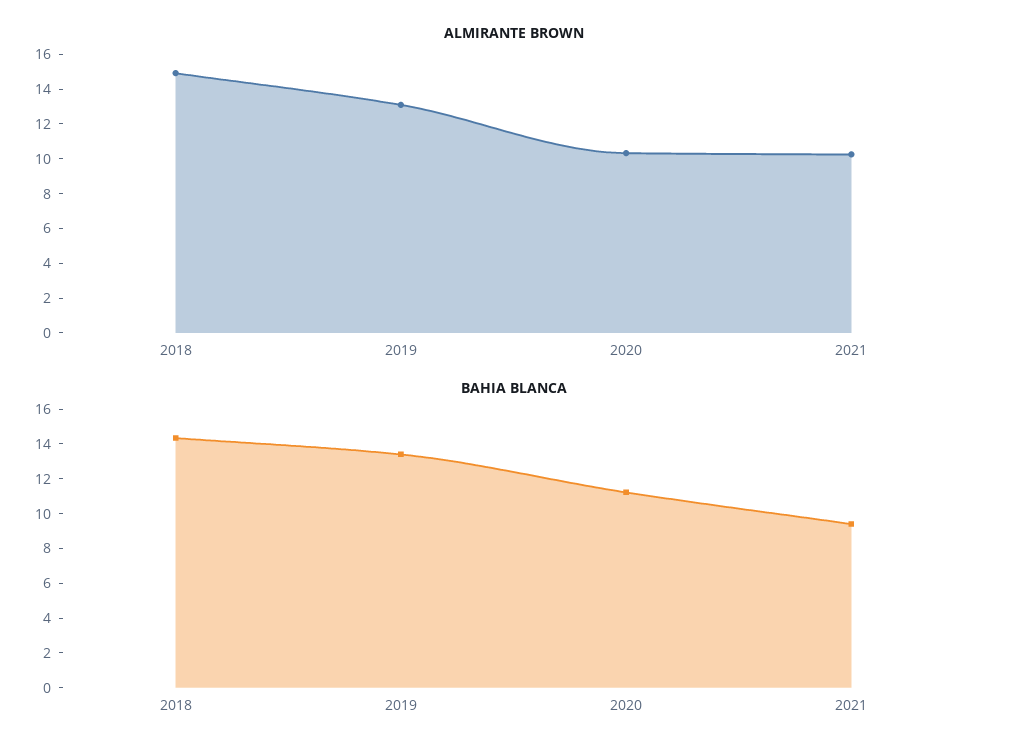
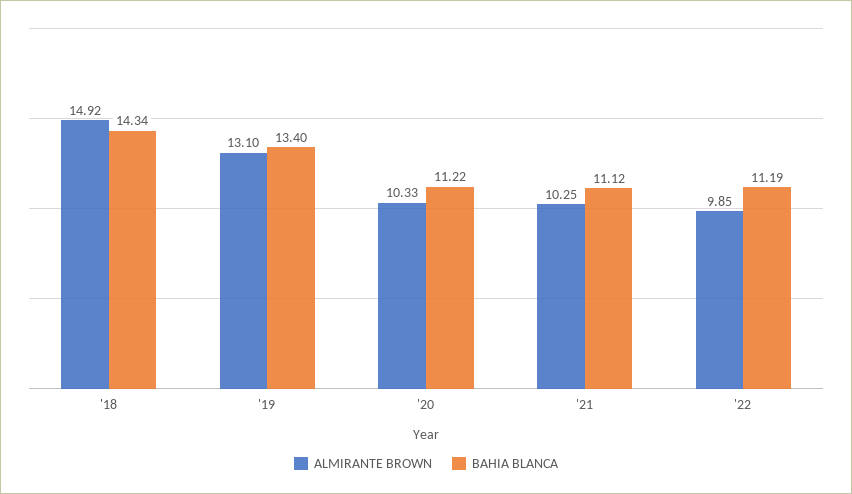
BAHIA BLANCA, 2021: 9.5 -> 11.12
ALMIRANTE BROWN, '22: none -> 9.85
BAHIA BLANCA, '22: none -> 11.19

